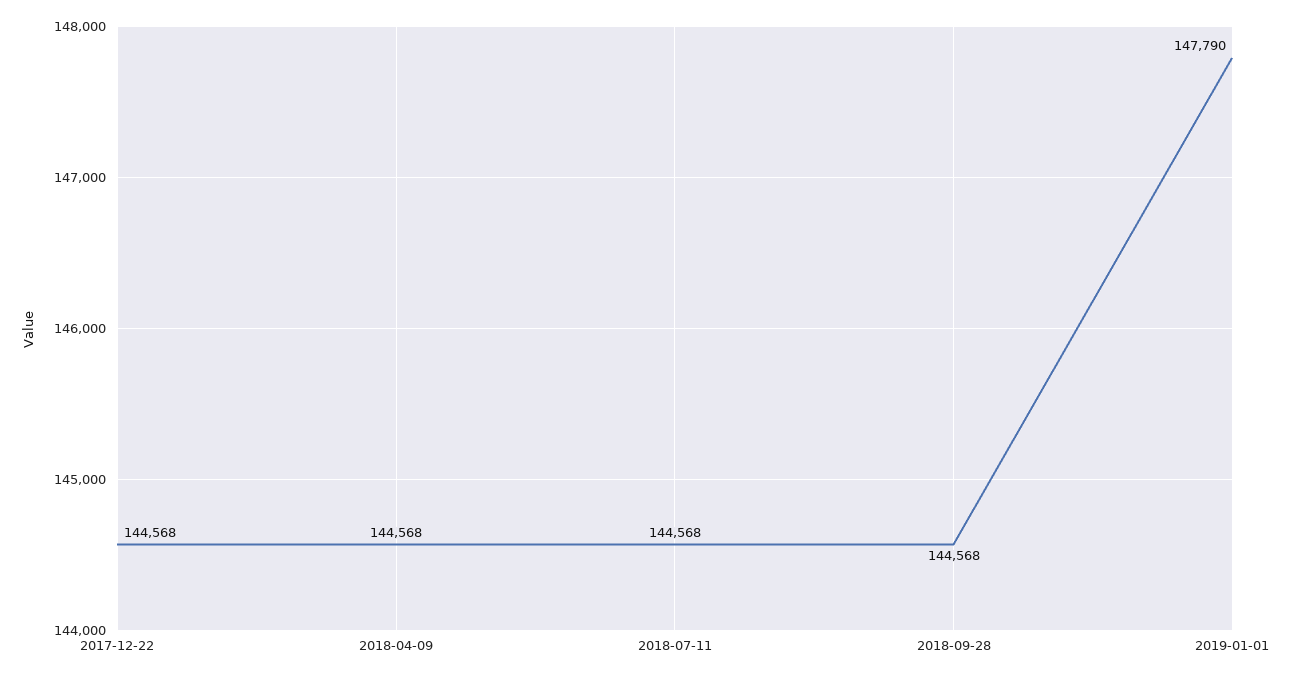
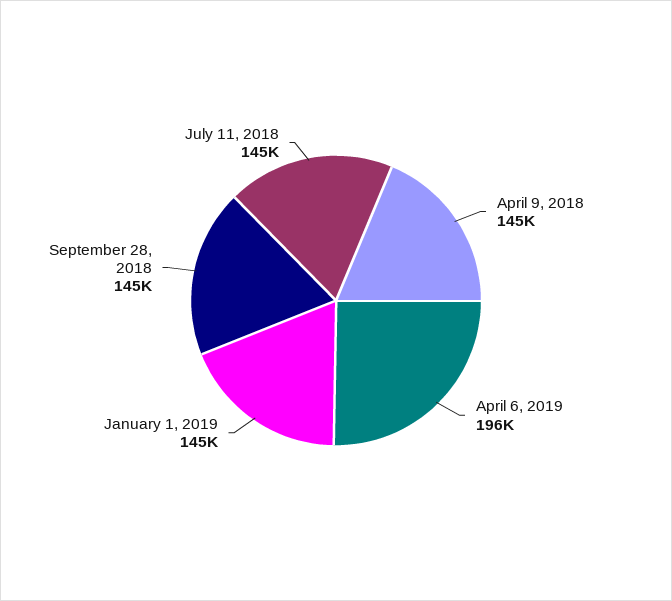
2017-12-22: 144568 -> none
2019-01-01: 147790 -> 145000
April 6, 2019: none -> 196000

